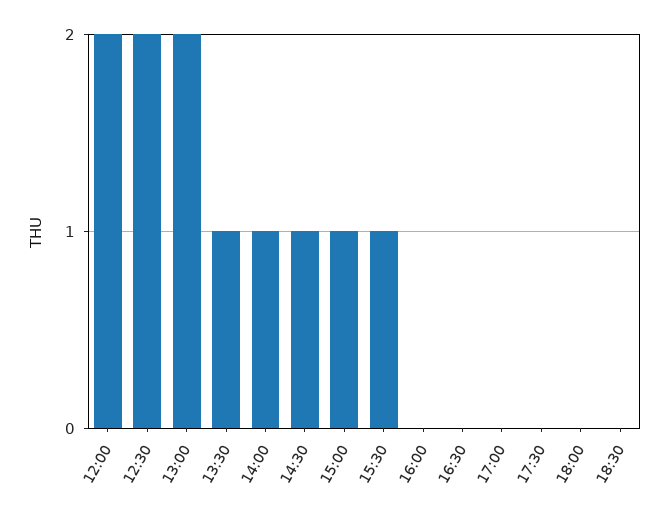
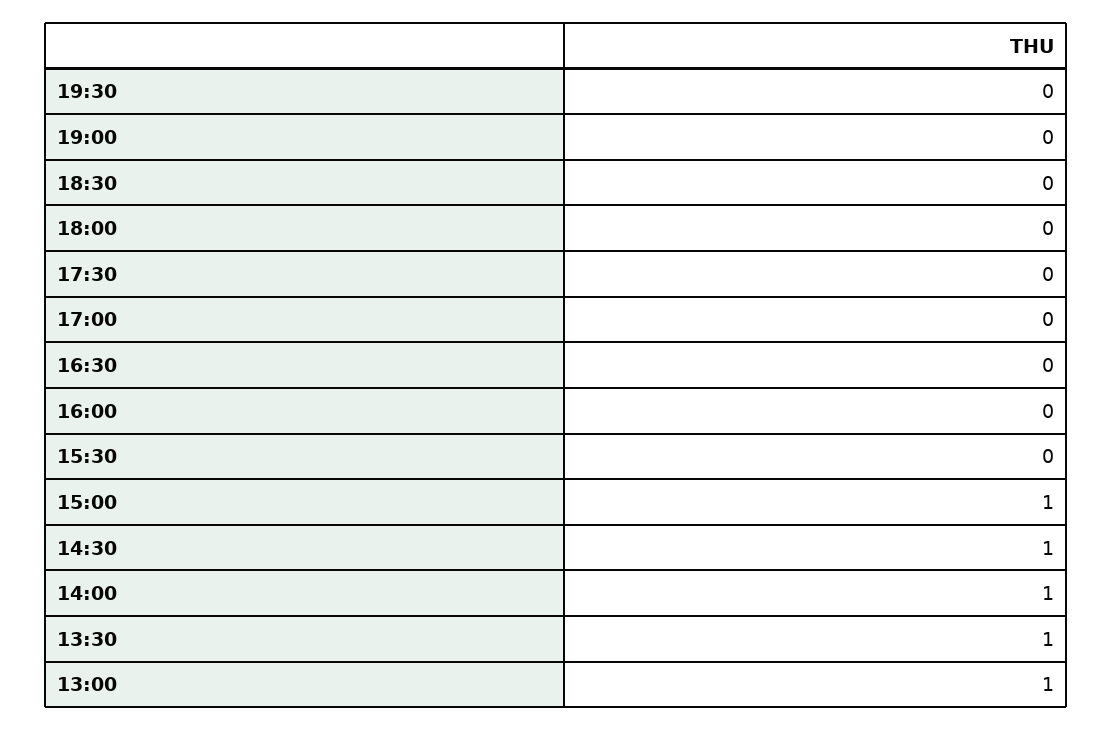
12:00: 2 -> none
12:30: 2 -> none
13:00: 2 -> 1
15:30: 1 -> 0
19:30: none -> 0
19:00: none -> 0

